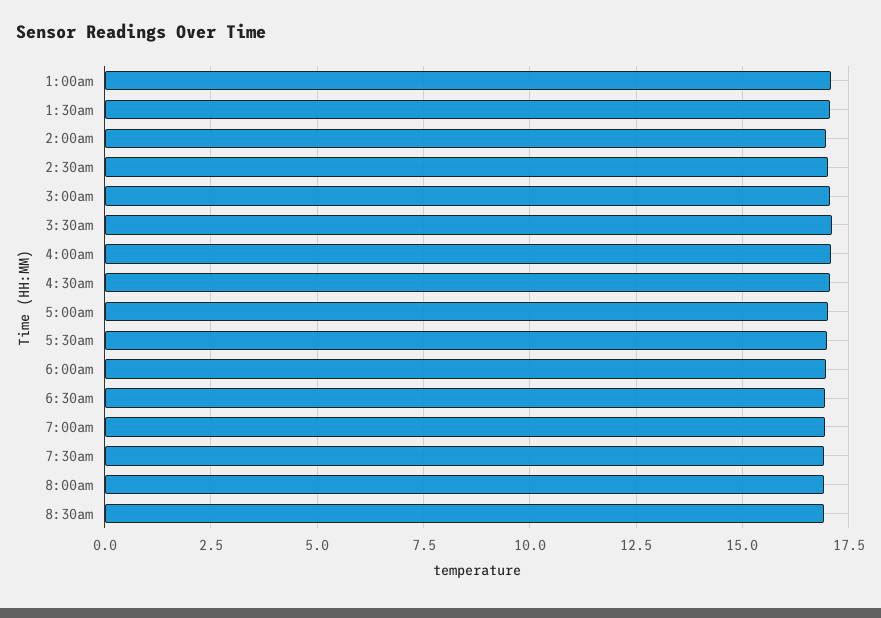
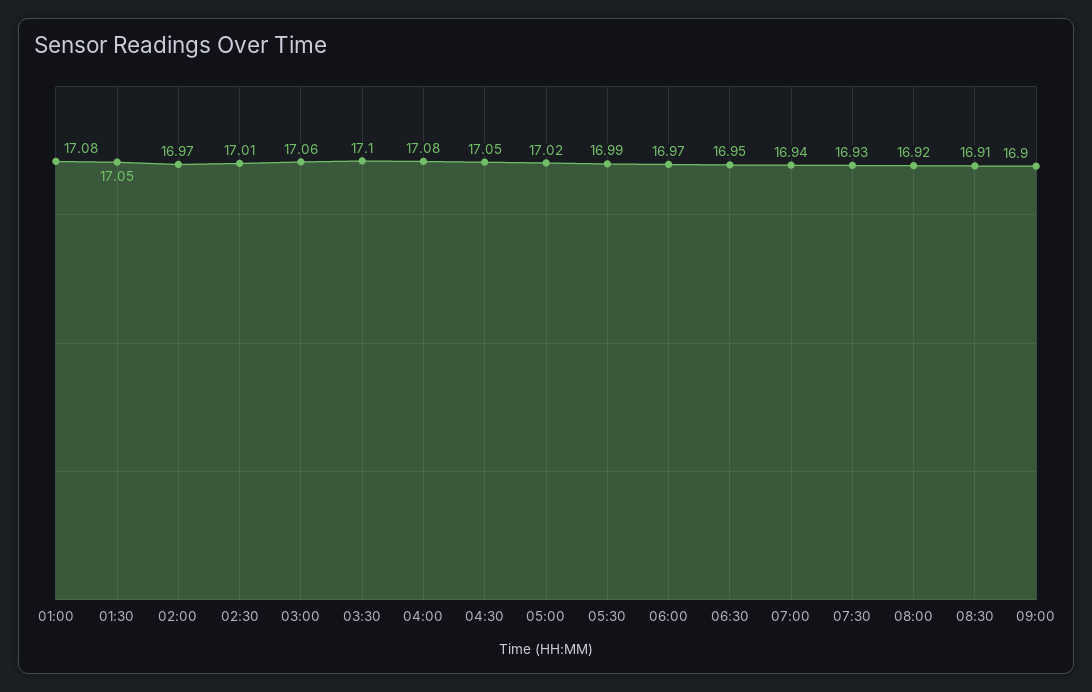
09:00: none -> 16.9

